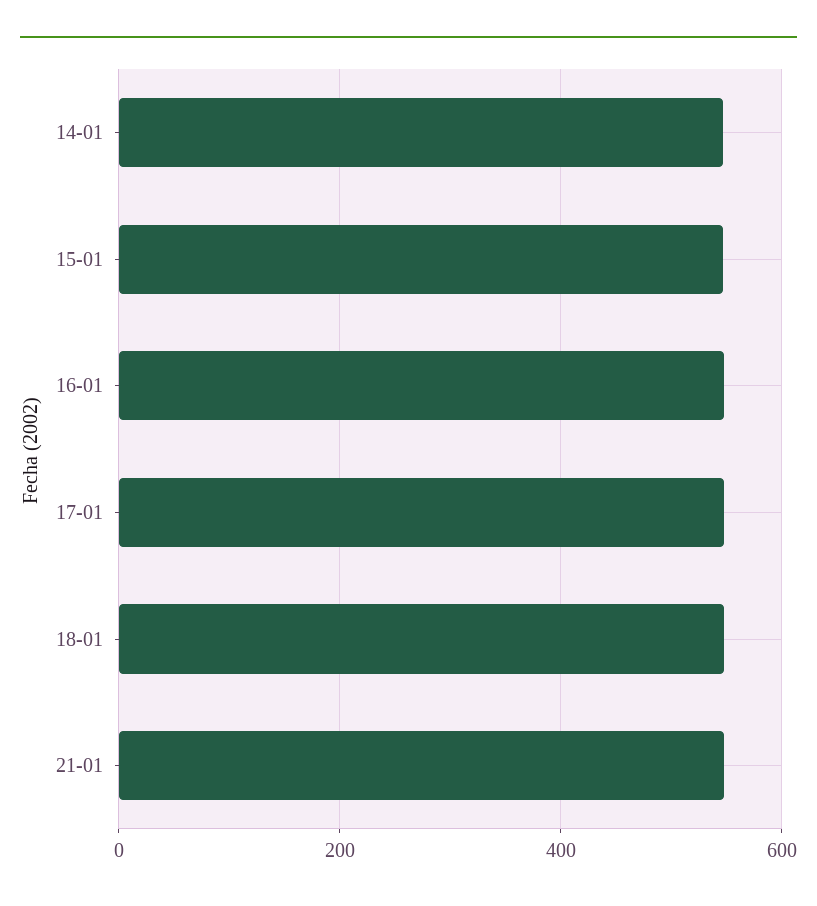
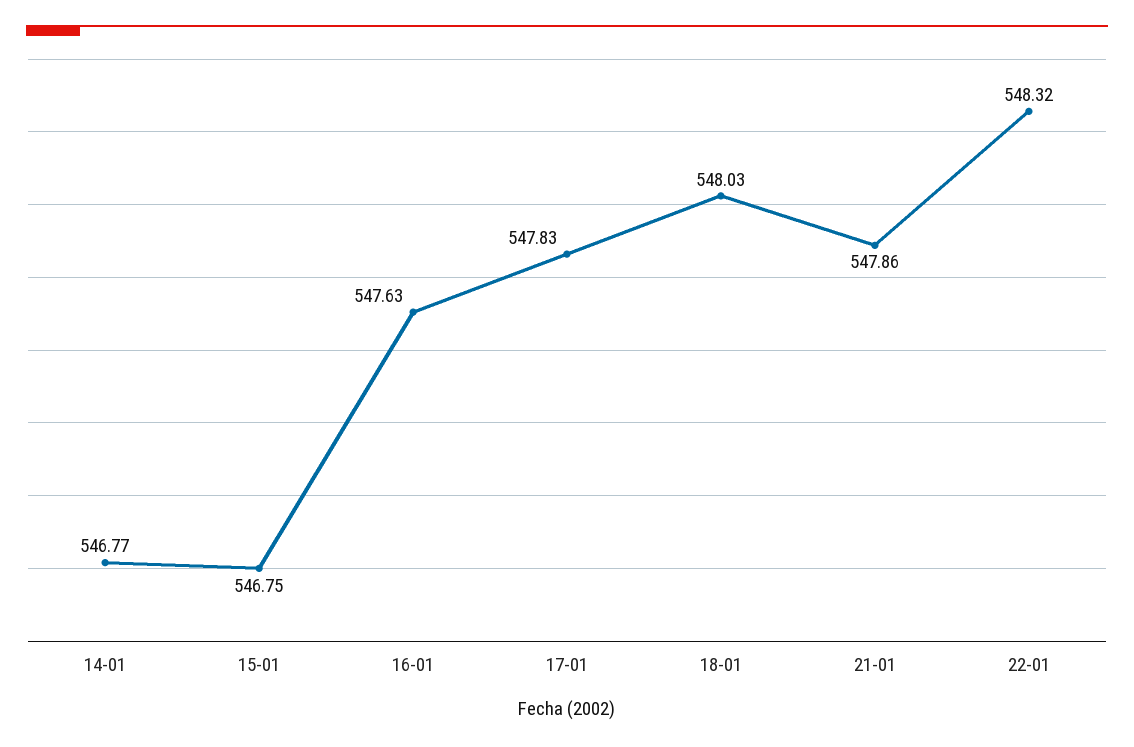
22-01: none -> 548.32

